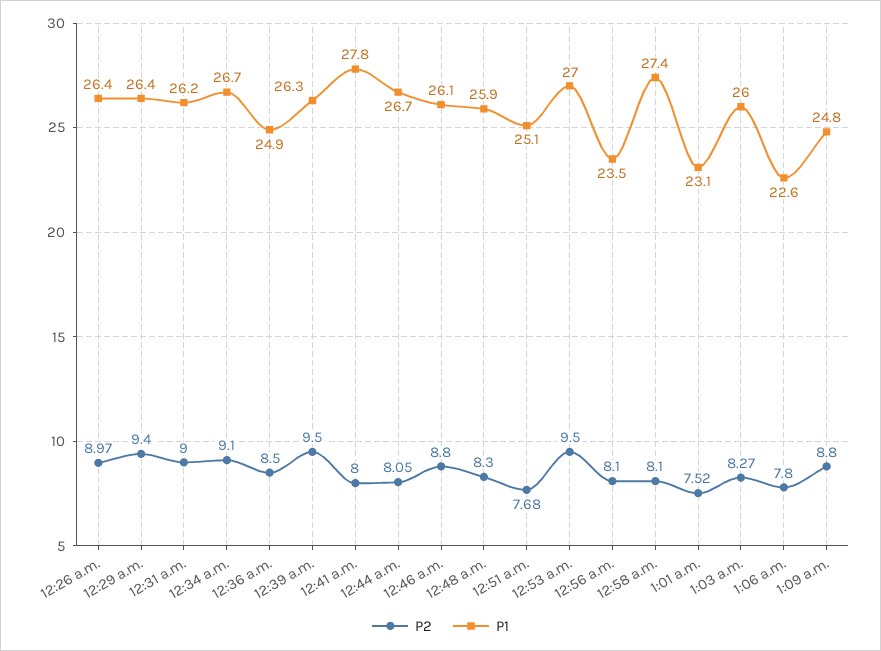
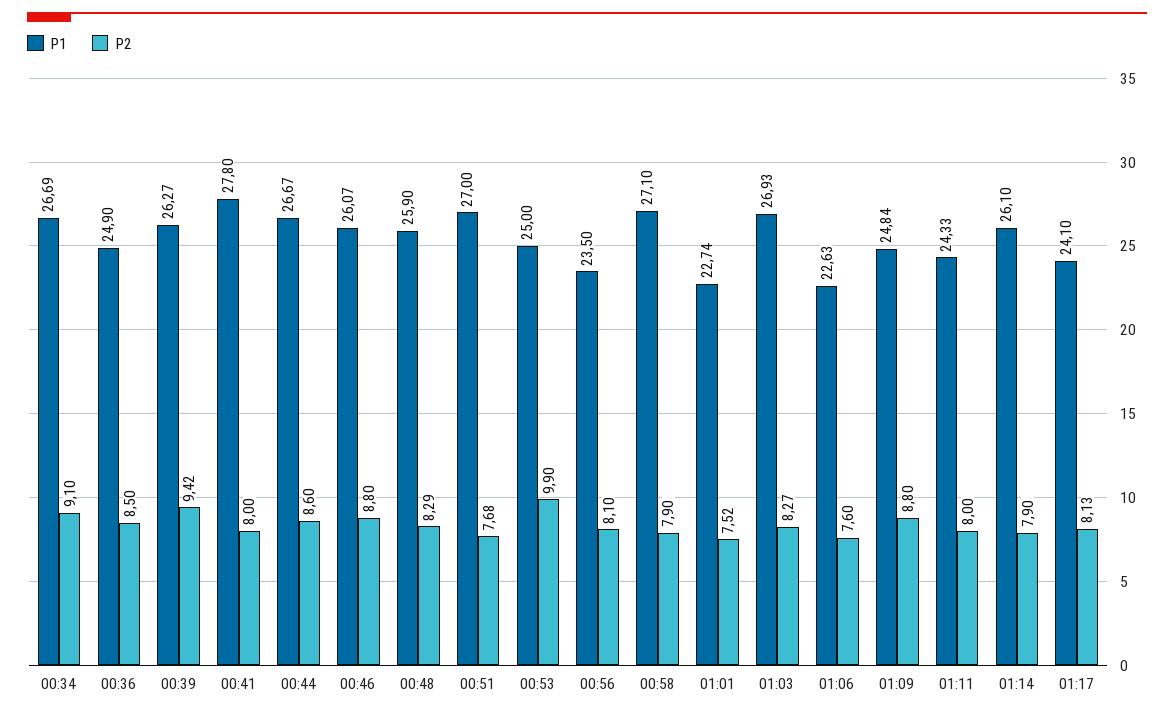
P2, 12:26 a.m.: 8.97 -> none
P1, 12:26 a.m.: 26.4 -> none
P2, 12:29 a.m.: 9.4 -> none
P1, 12:29 a.m.: 26.4 -> none
P2, 12:31 a.m.: 9 -> none
P1, 12:31 a.m.: 26.2 -> none
P2, 12:39 a.m.: 9.5 -> 9.42
P2, 12:44 a.m.: 8.05 -> 8.6
P2, 12:48 a.m.: 8.3 -> 8.29
P1, 12:51 a.m.: 25.1 -> 27
P2, 12:53 a.m.: 9.5 -> 9.9
P1, 12:53 a.m.: 27 -> 25
P2, 12:58 a.m.: 8.1 -> 7.9
P1, 12:58 a.m.: 27.4 -> 27.1
P1, 1:01 a.m.: 23.1 -> 22.74
P1, 1:03 a.m.: 26 -> 26.93
P2, 1:06 a.m.: 7.8 -> 7.6
P1, 01:11: none -> 24.33
P2, 01:11: none -> 8
P1, 01:14: none -> 26.1
P2, 01:14: none -> 7.9
P1, 01:17: none -> 24.1
P2, 01:17: none -> 8.13

